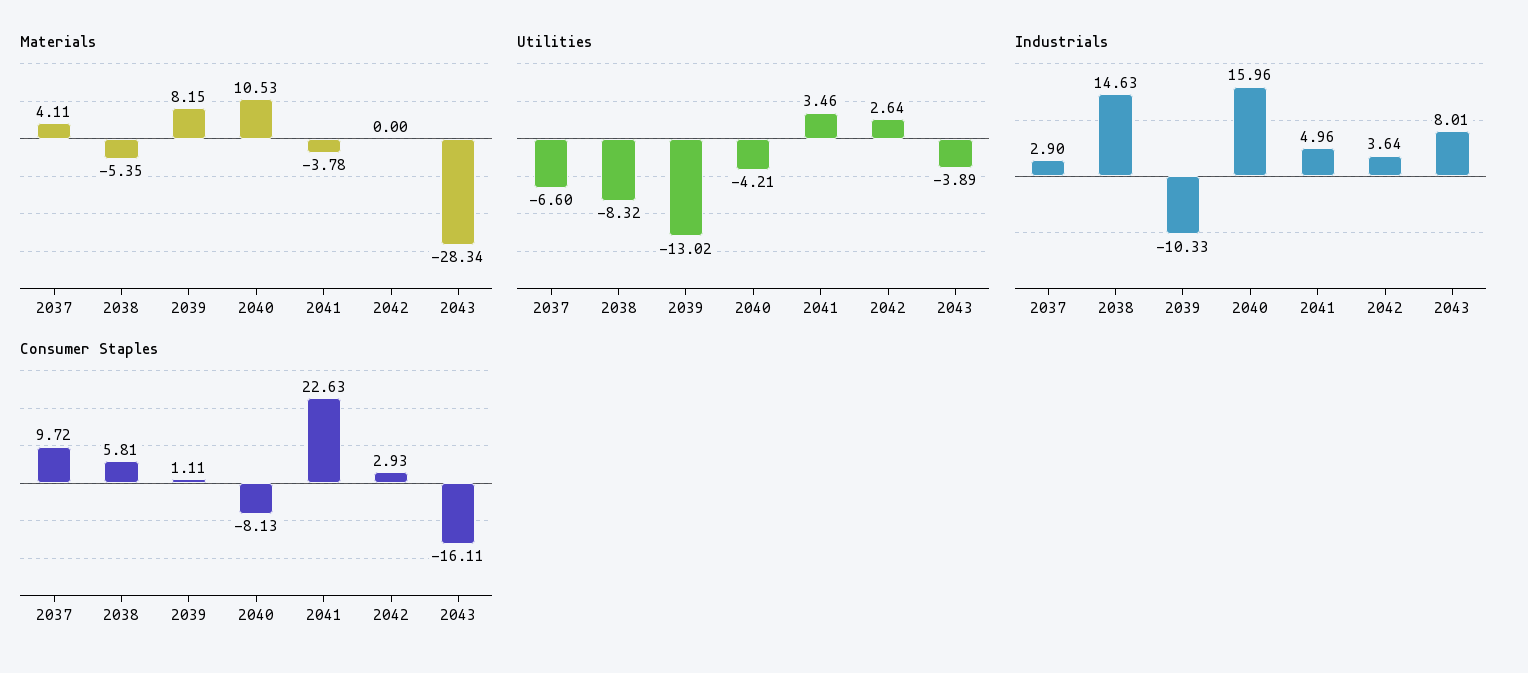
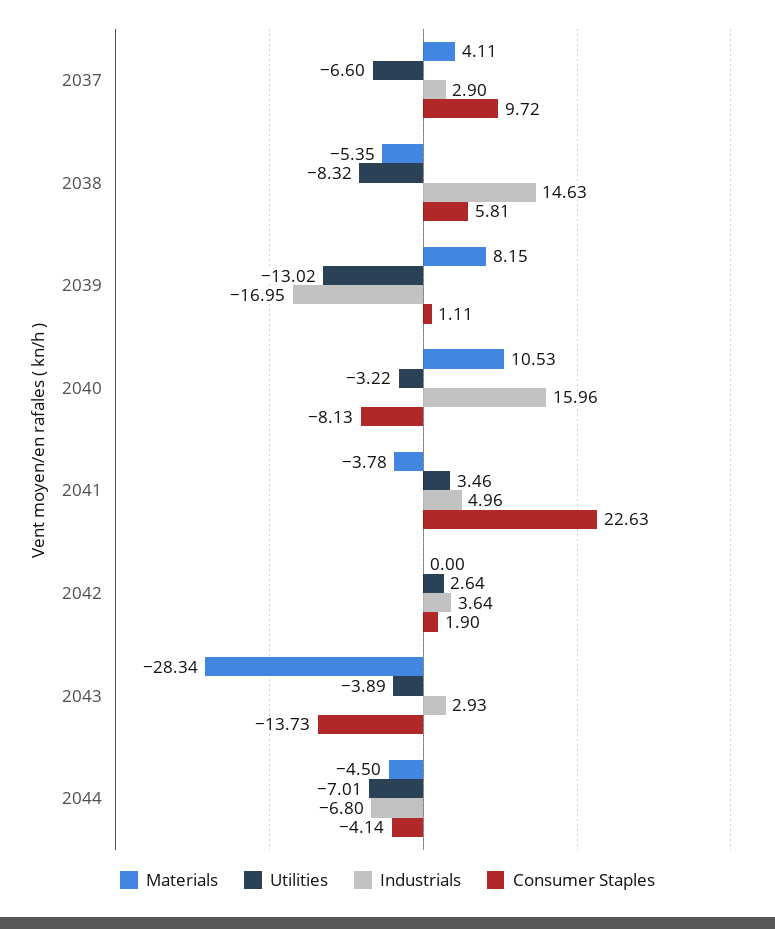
Utilities, 2040: -4.21 -> -3.22
Industrials, 2039: -10.33 -> -16.95
Industrials, 2043: 8.01 -> 2.93
Consumer Staples, 2042: 2.93 -> 1.9
Consumer Staples, 2043: -16.11 -> -13.73
Materials, 2044: none -> -4.5
Utilities, 2044: none -> -7.01
Industrials, 2044: none -> -6.8
Consumer Staples, 2044: none -> -4.14

